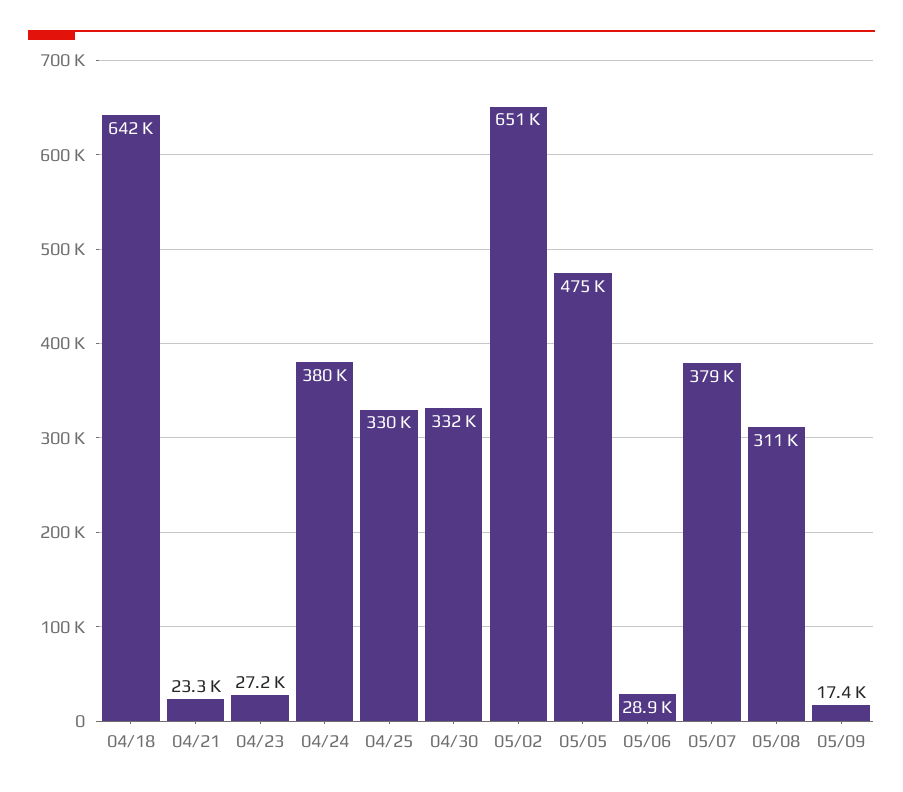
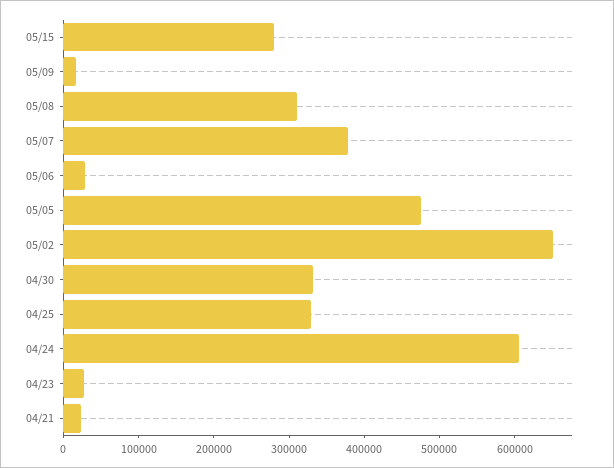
04/18: 642000 -> none
04/24: 380000 -> 600000
05/15: none -> 280000

